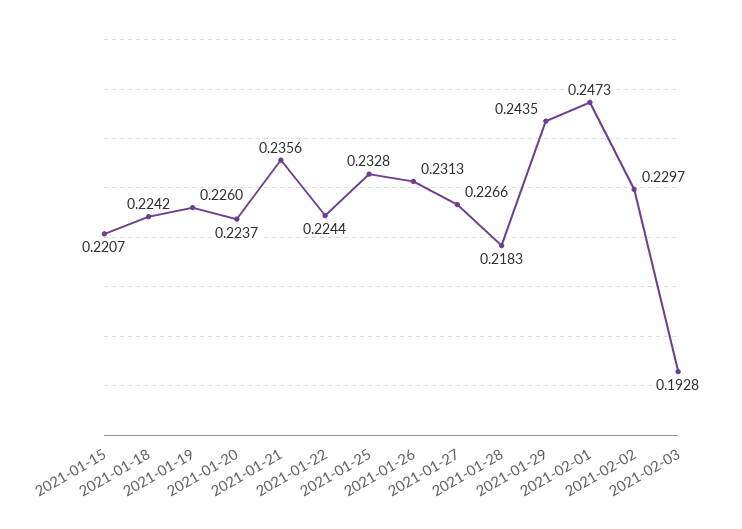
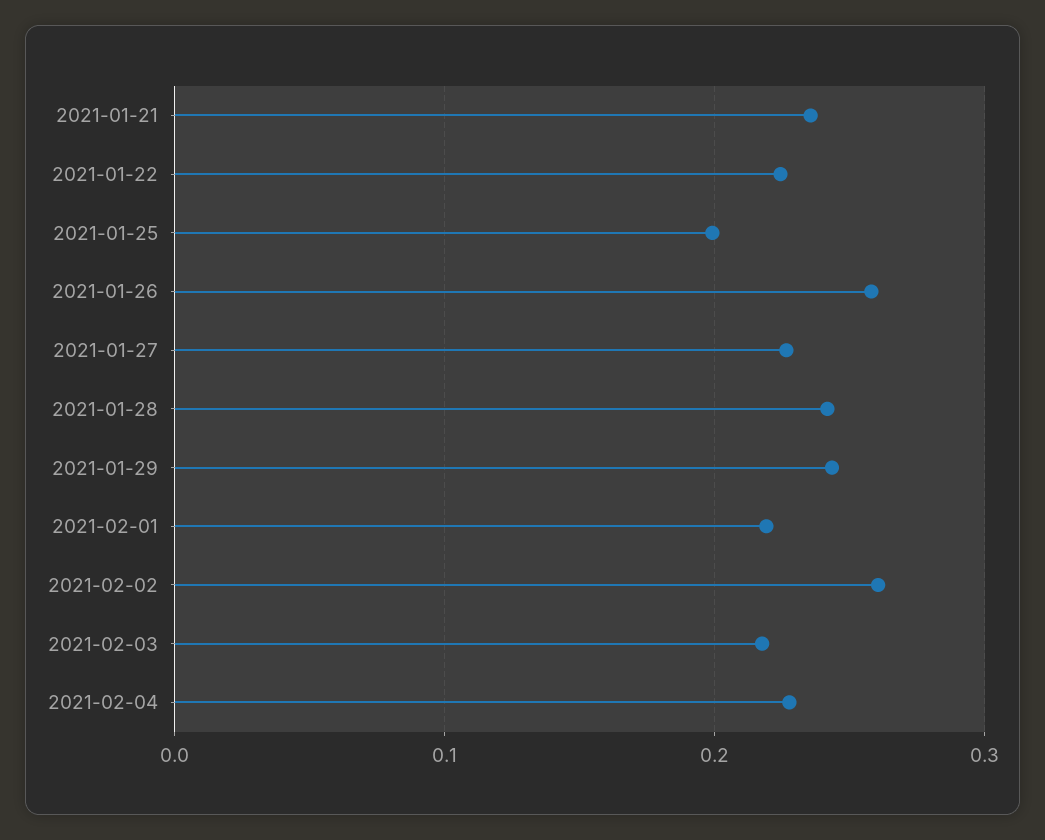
2021-01-15: 0.2207 -> none
2021-01-18: 0.2242 -> none
2021-01-19: 0.226 -> none
2021-01-20: 0.2237 -> none
2021-01-25: 0.2328 -> 0.2
2021-01-26: 0.2313 -> 0.26
2021-01-28: 0.2183 -> 0.24
2021-02-01: 0.2473 -> 0.22
2021-02-02: 0.2297 -> 0.26
2021-02-03: 0.1928 -> 0.22
2021-02-04: none -> 0.23

